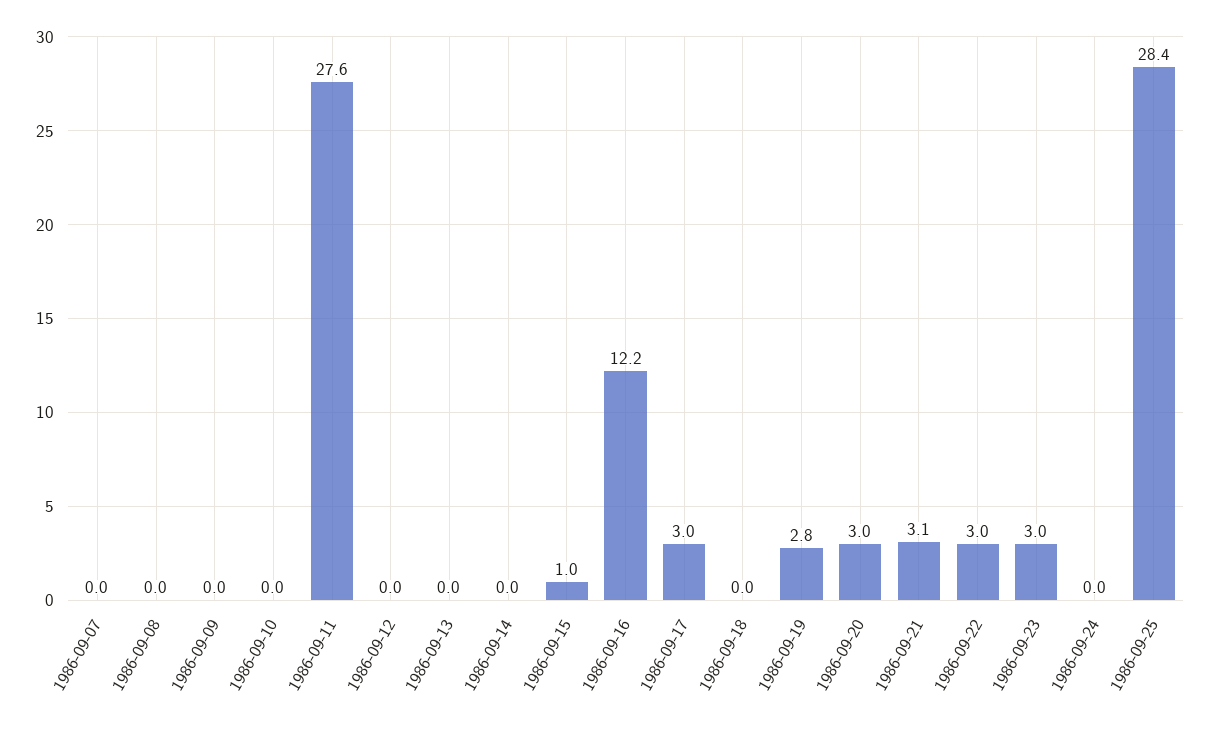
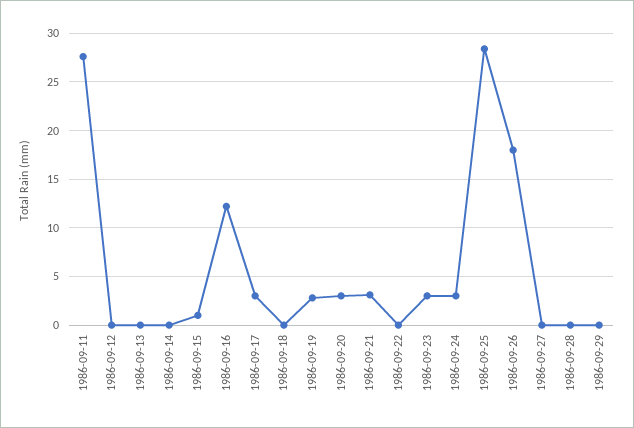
1986-09-07: 0 -> none
1986-09-08: 0 -> none
1986-09-09: 0 -> none
1986-09-10: 0 -> none
1986-09-22: 3 -> 0
1986-09-24: 0 -> 3
1986-09-26: none -> 18
1986-09-27: none -> 0
1986-09-28: none -> 0
1986-09-29: none -> 0

